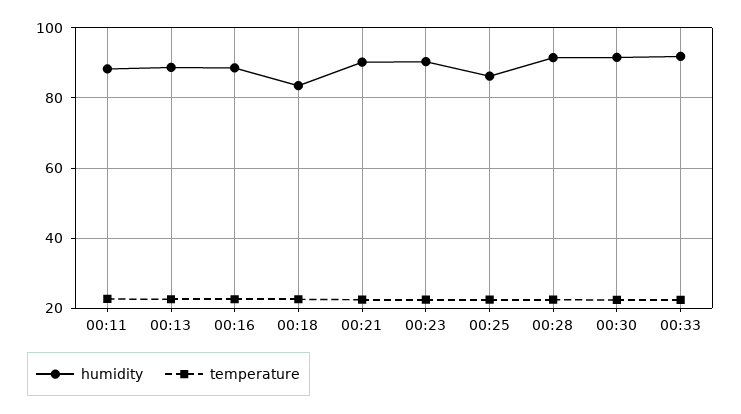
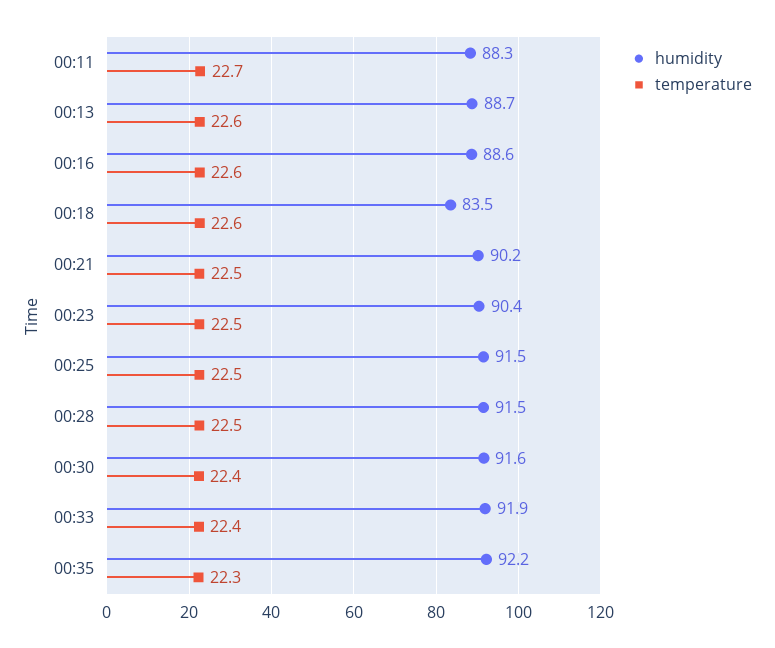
humidity, 00:25: 86 -> 91.5
humidity, 00:35: none -> 92.2
temperature, 00:35: none -> 22.3

